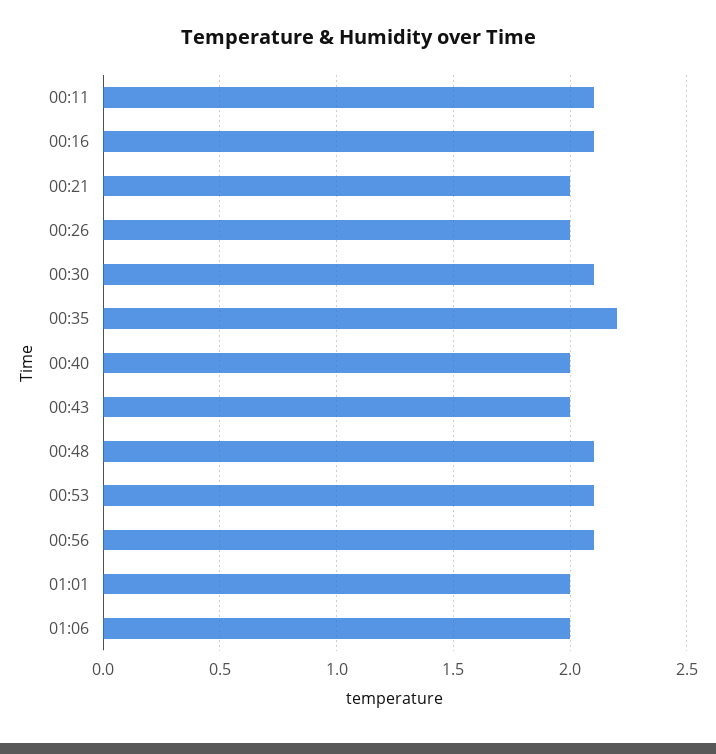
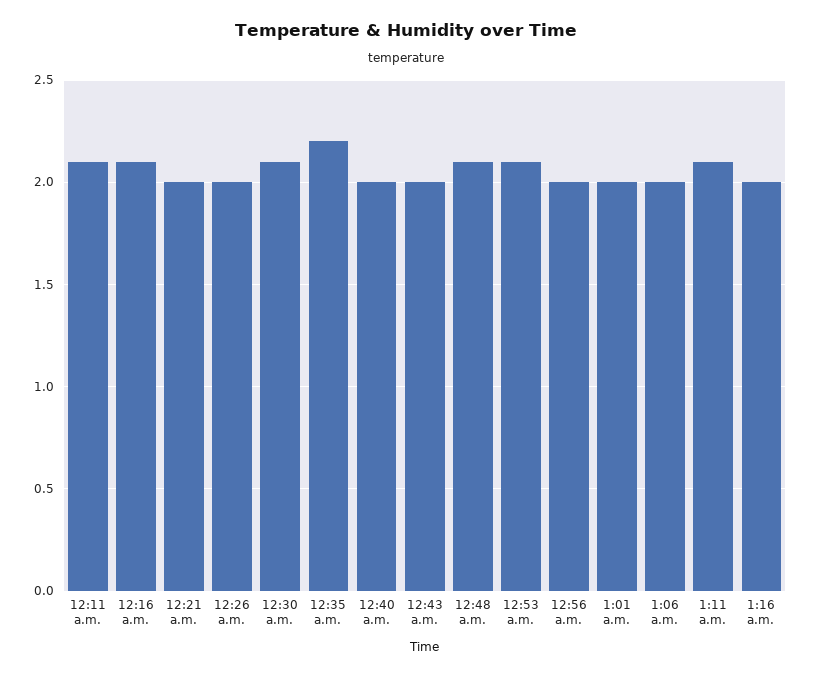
00:56: 2.1 -> 2
1:11 a.m.: none -> 2.1
1:16 a.m.: none -> 2

